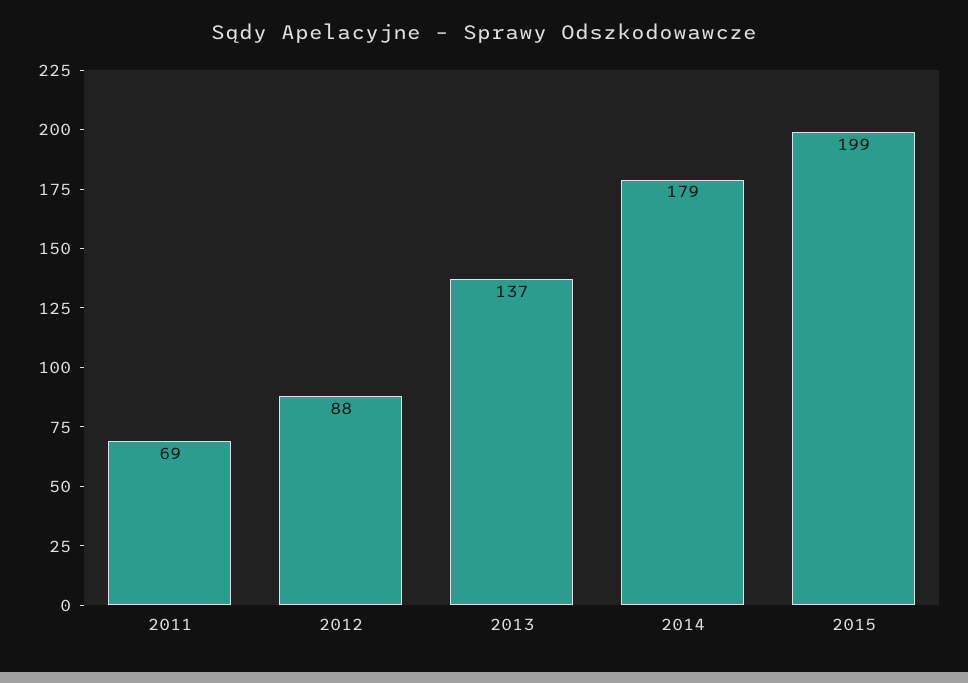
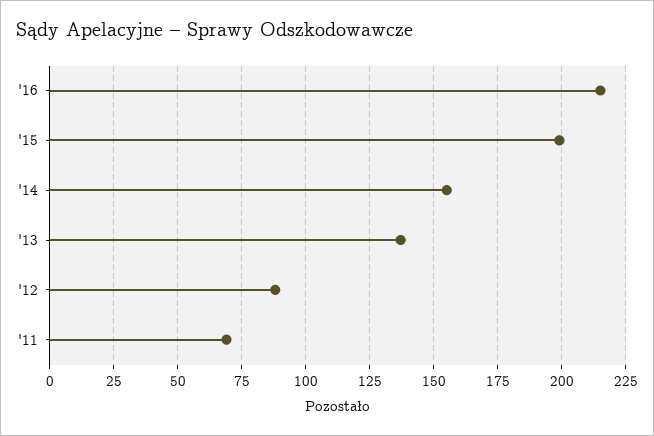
2014: 179 -> 155
'16: none -> 215

